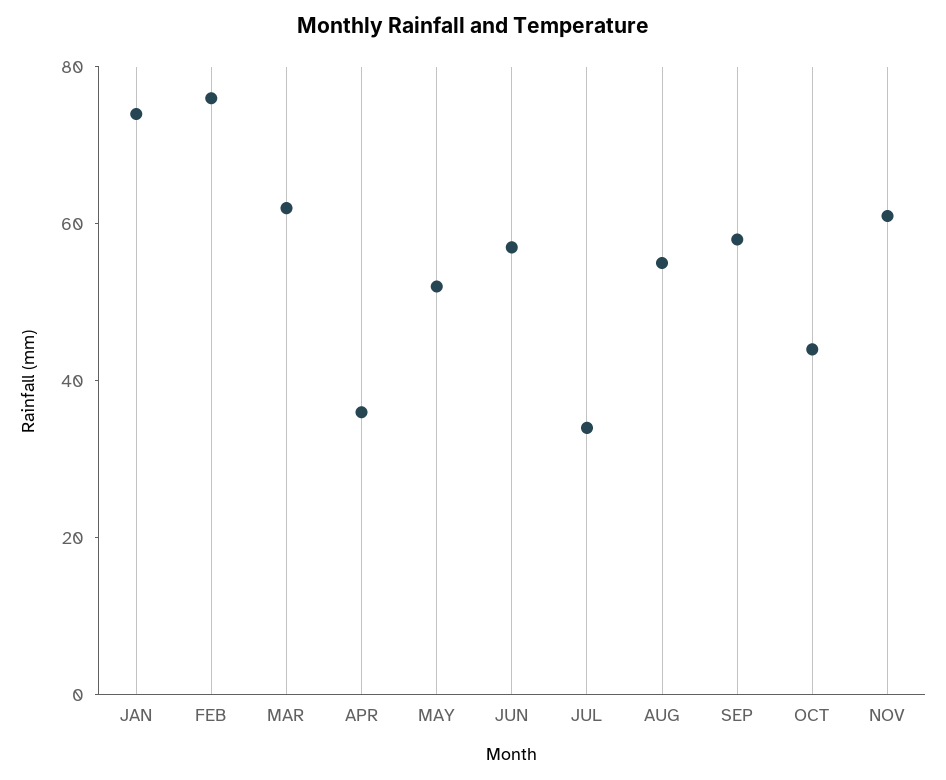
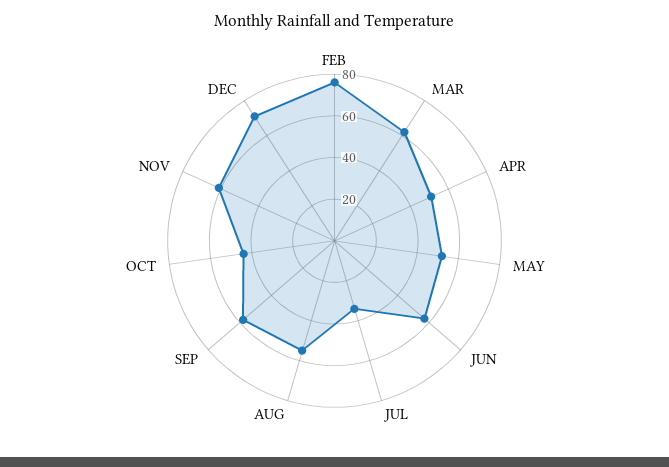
JAN: 75 -> none
APR: 35 -> 50
DEC: none -> 70

